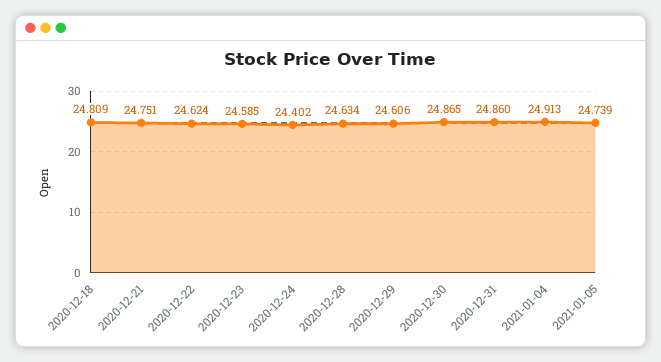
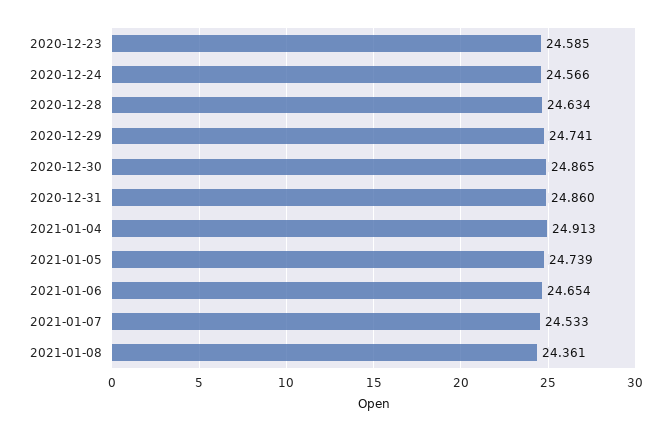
2020-12-18: 24.809 -> none
2020-12-21: 24.751 -> none
2020-12-22: 24.624 -> none
2020-12-24: 24.402 -> 24.566
2020-12-29: 24.606 -> 24.741
2021-01-06: none -> 24.654
2021-01-07: none -> 24.533
2021-01-08: none -> 24.361

